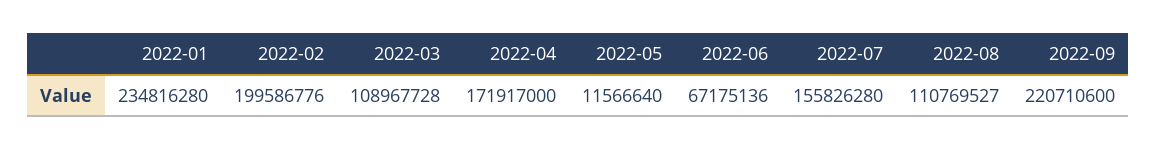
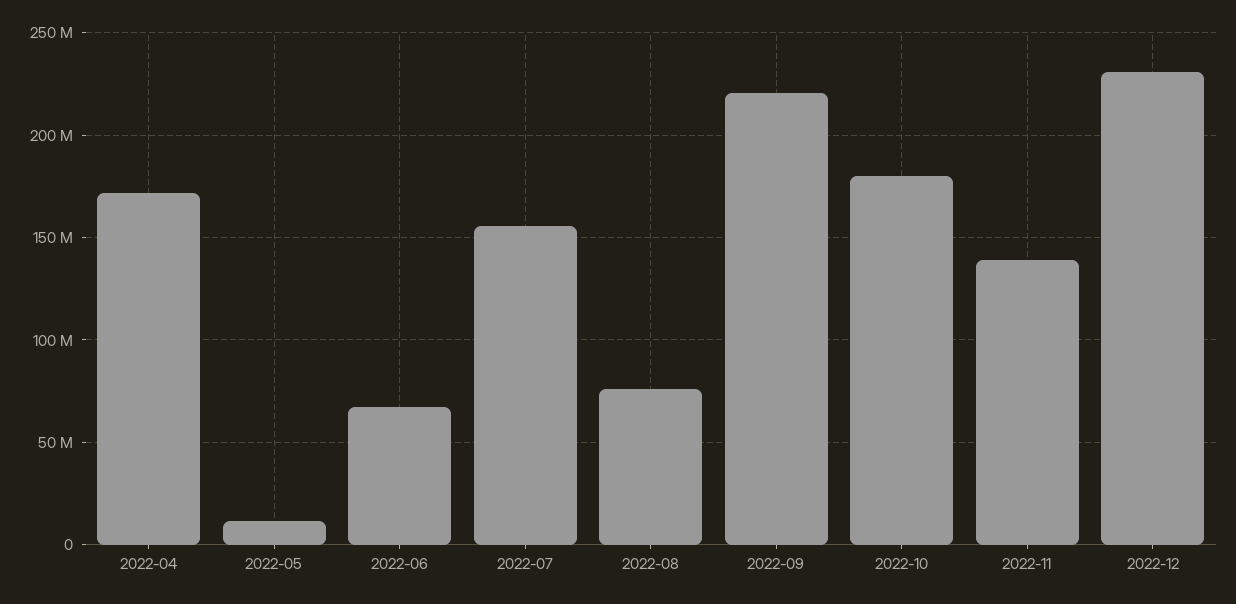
2022-01: 234816280 -> none
2022-02: 199586776 -> none
2022-03: 108967728 -> none
2022-08: 110769527 -> 75000000
2022-10: none -> 180000000
2022-11: none -> 140000000
2022-12: none -> 230000000

